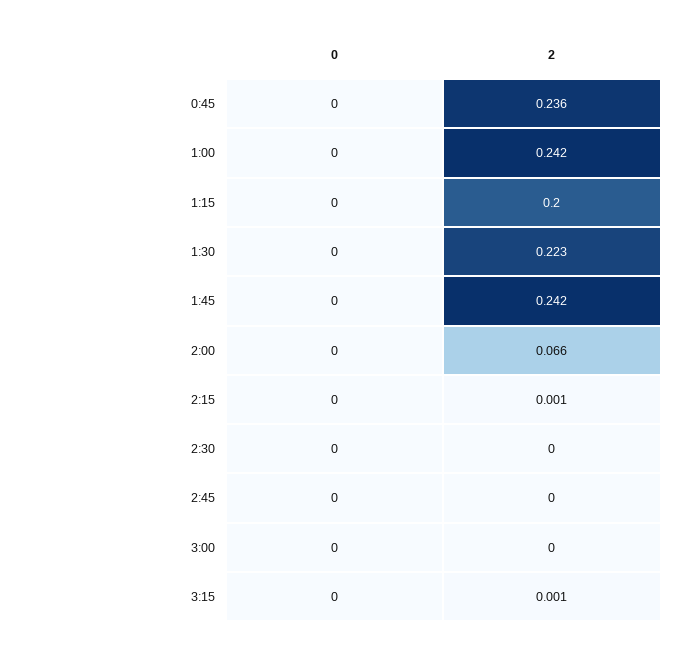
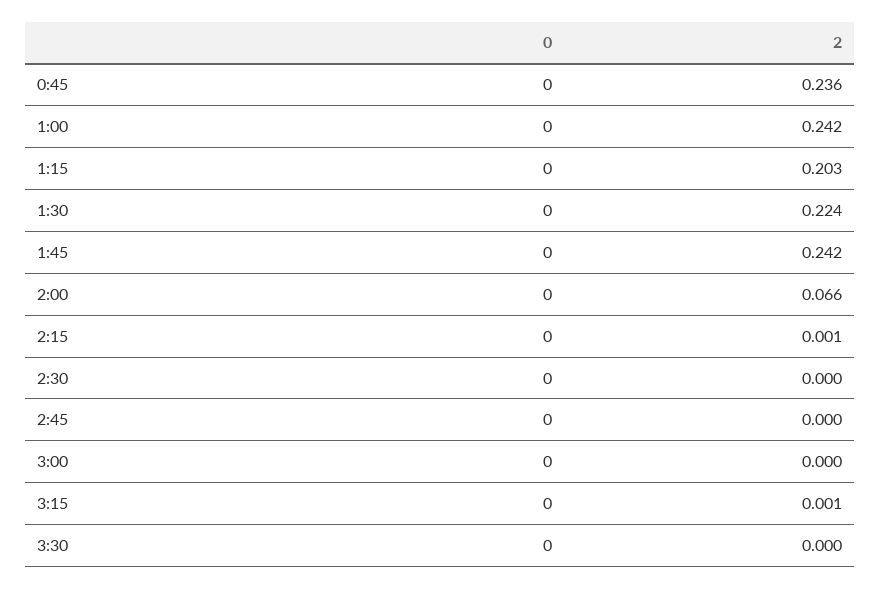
2, 1:15: 0.2 -> 0.203
2, 1:30: 0.223 -> 0.224
0, 3:30: none -> 0
2, 3:30: none -> 0

